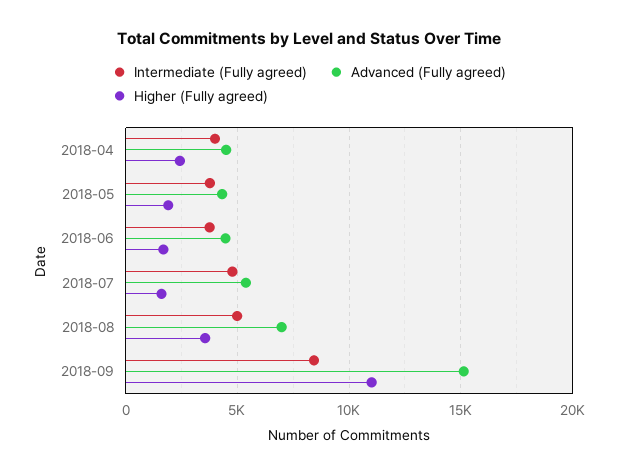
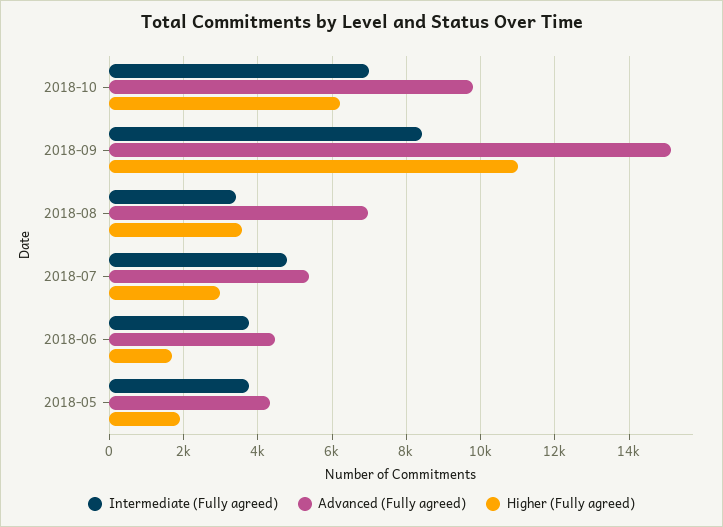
Intermediate (Fully agreed), 2018-04: 4000 -> none
Advanced (Fully agreed), 2018-04: 4500 -> none
Higher (Fully agreed), 2018-04: 2500 -> none
Higher (Fully agreed), 2018-07: 1500 -> 3000
Intermediate (Fully agreed), 2018-08: 5000 -> 3400
Intermediate (Fully agreed), 2018-10: none -> 7000
Advanced (Fully agreed), 2018-10: none -> 9800
Higher (Fully agreed), 2018-10: none -> 6200

